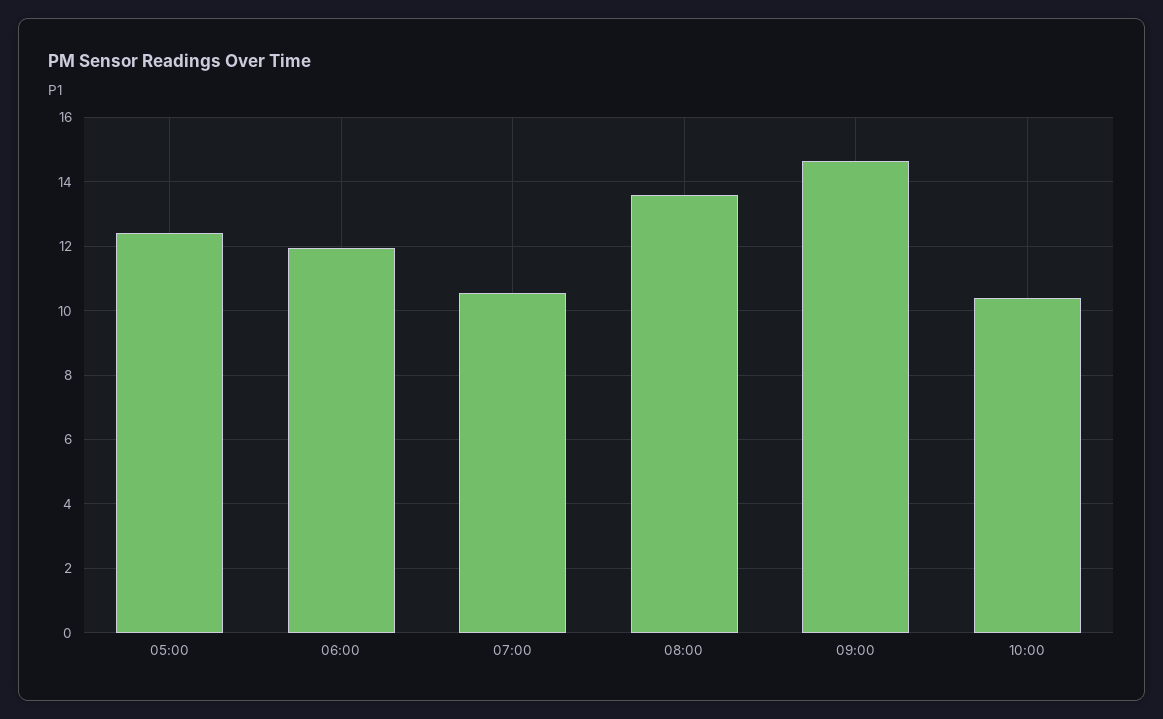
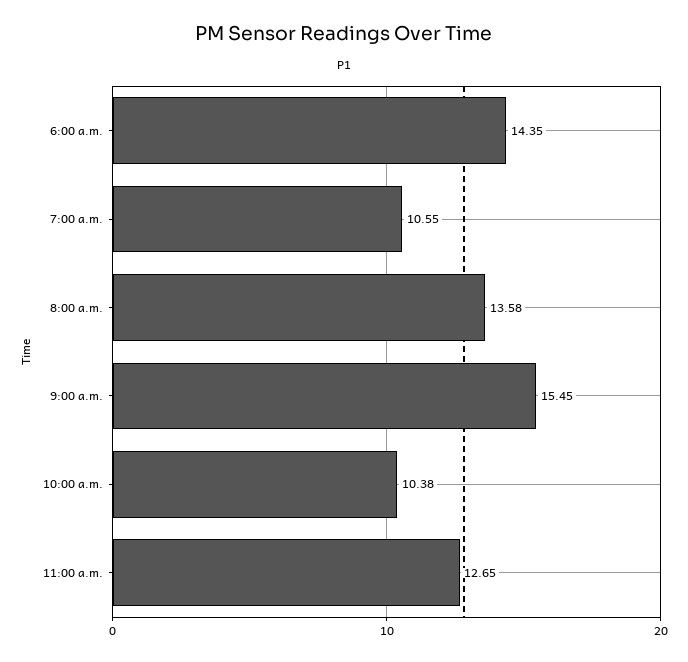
05:00: 12.4 -> none
06:00: 12 -> 14.35
09:00: 14.6 -> 15.45
11:00 a.m.: none -> 12.65

